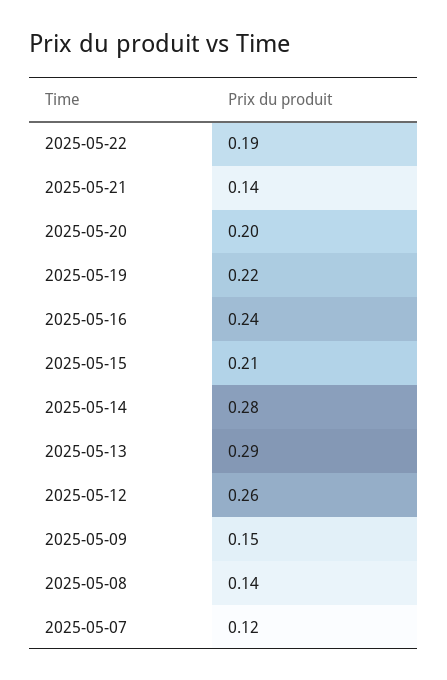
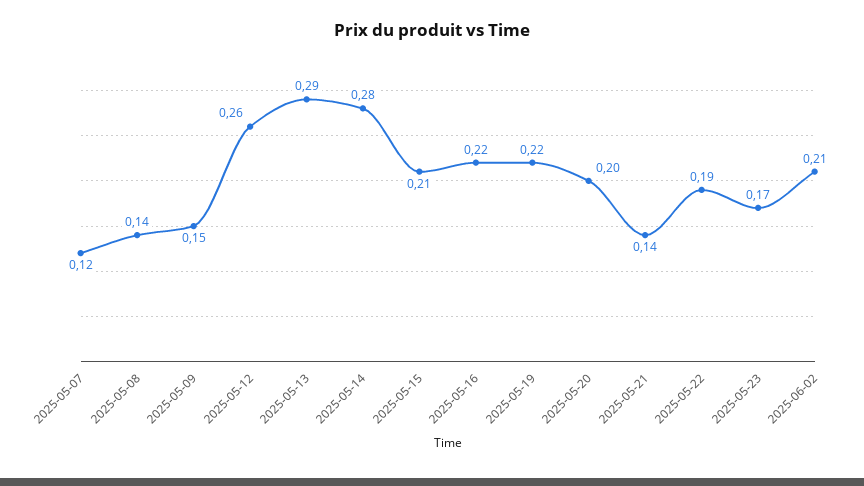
2025-05-16: 0.24 -> 0.22
2025-05-23: none -> 0.17
2025-06-02: none -> 0.21

